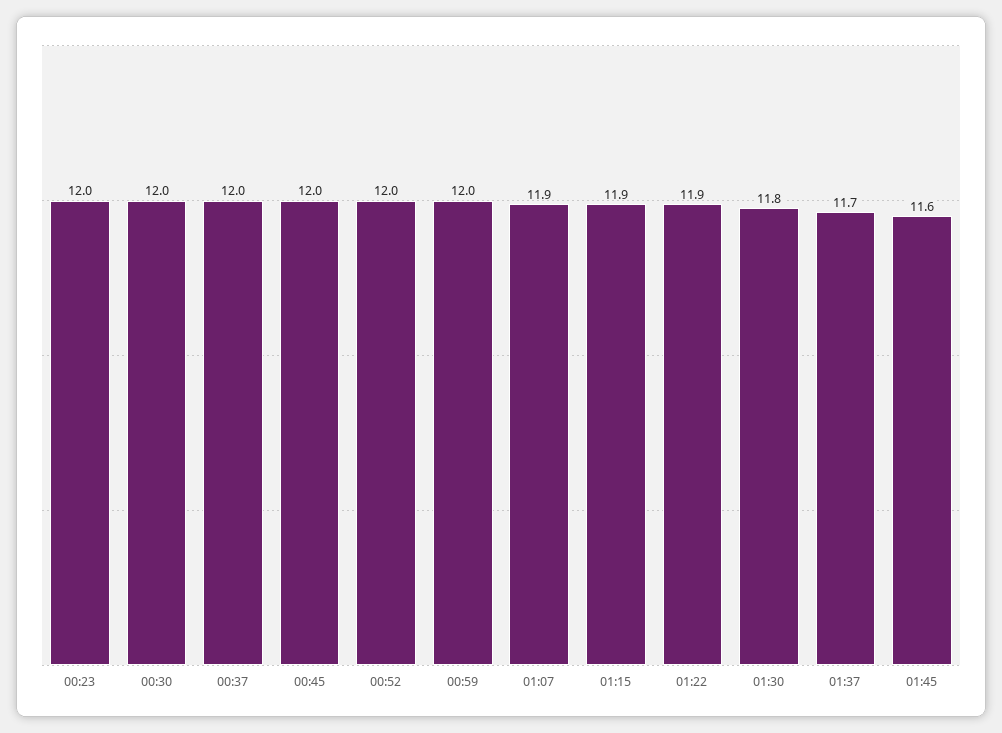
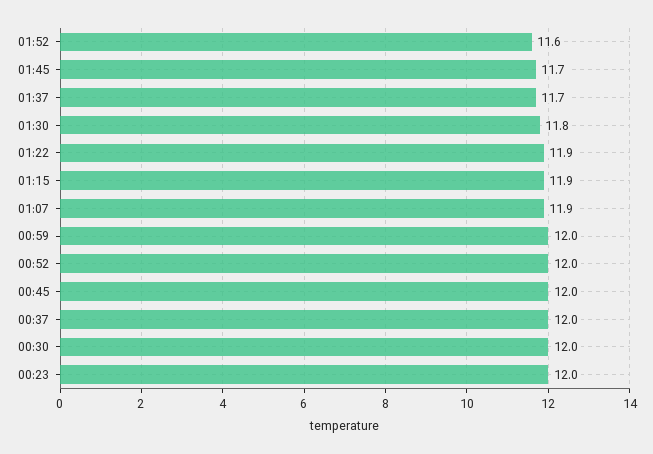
01:45: 11.6 -> 11.7
01:52: none -> 11.6

